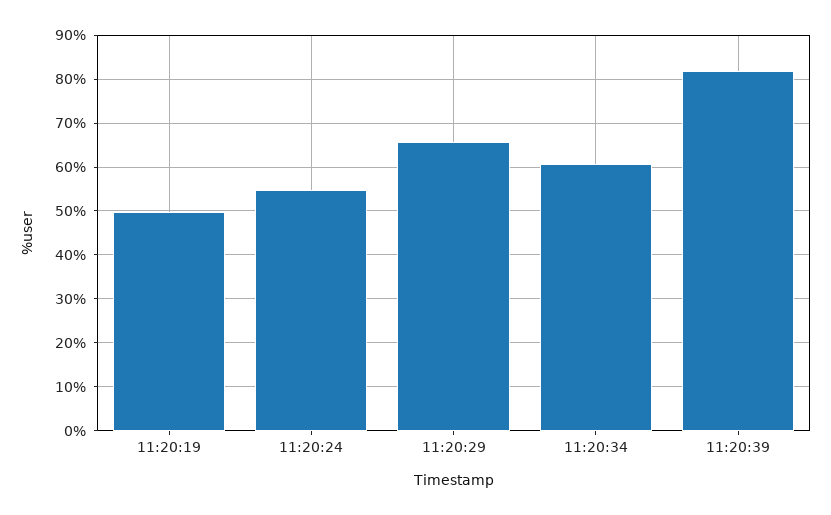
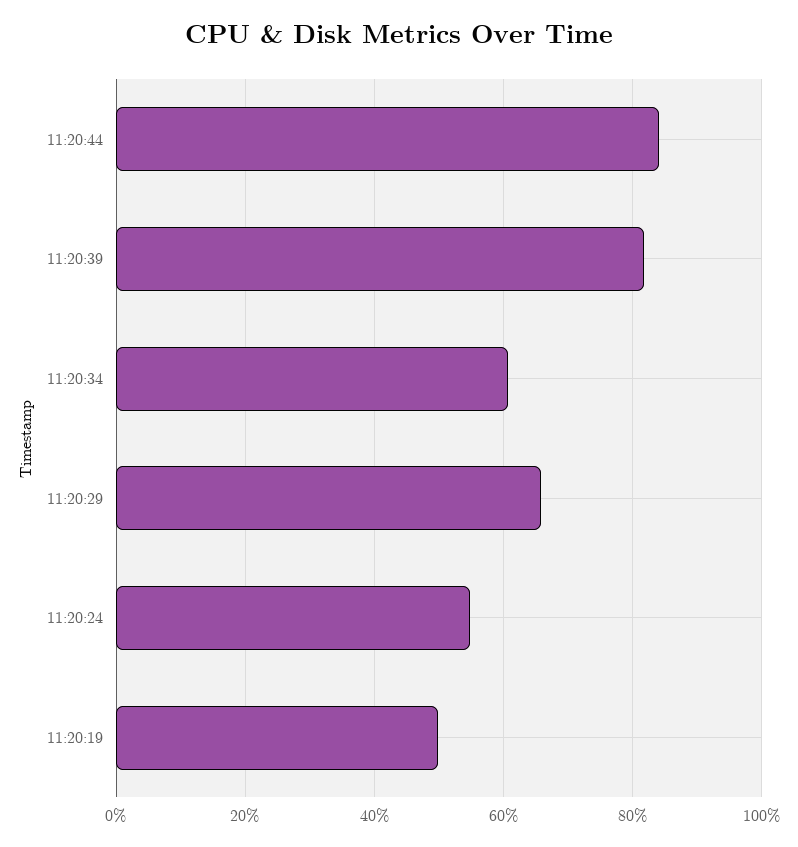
11:20:44: none -> 84

